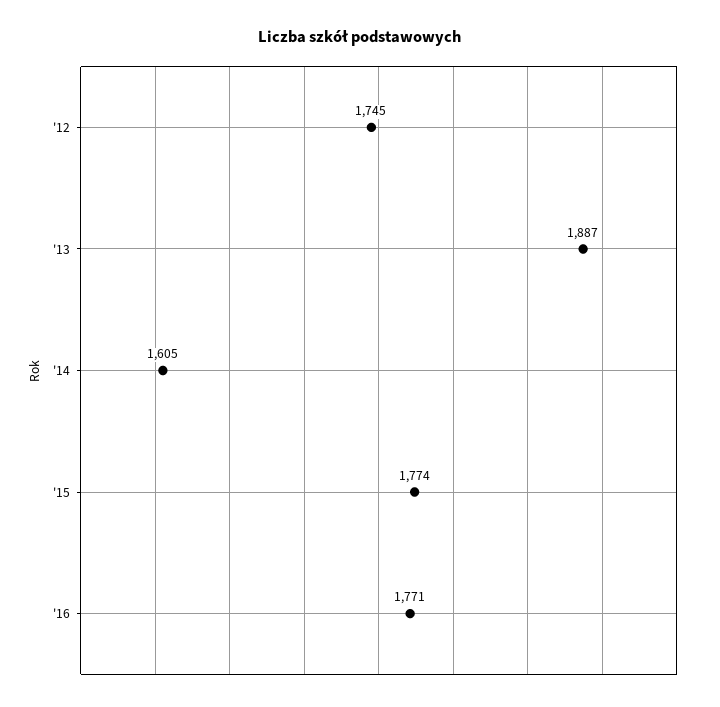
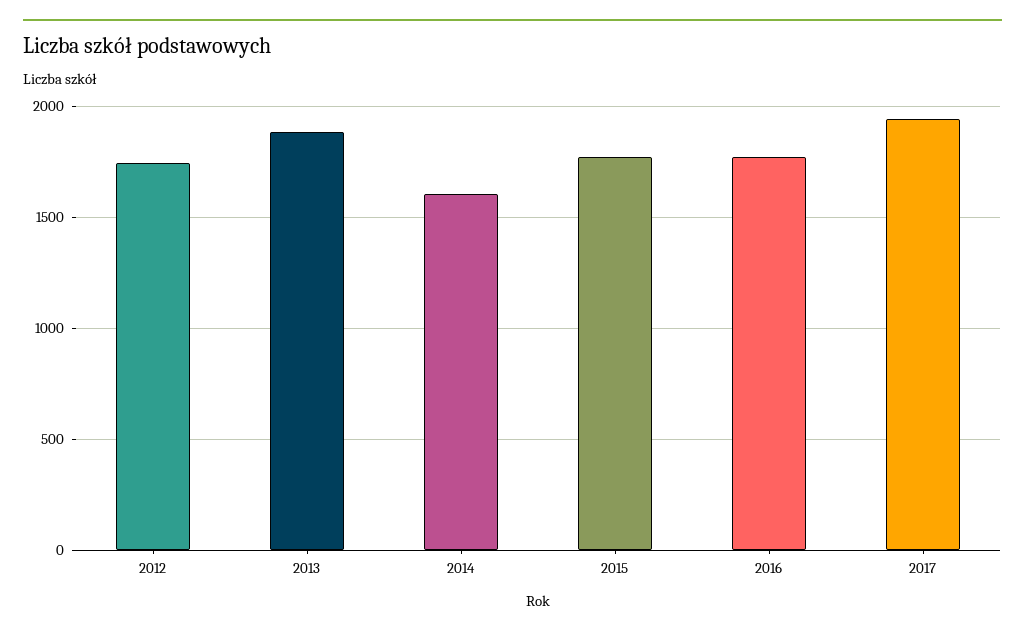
2017: none -> 1950

